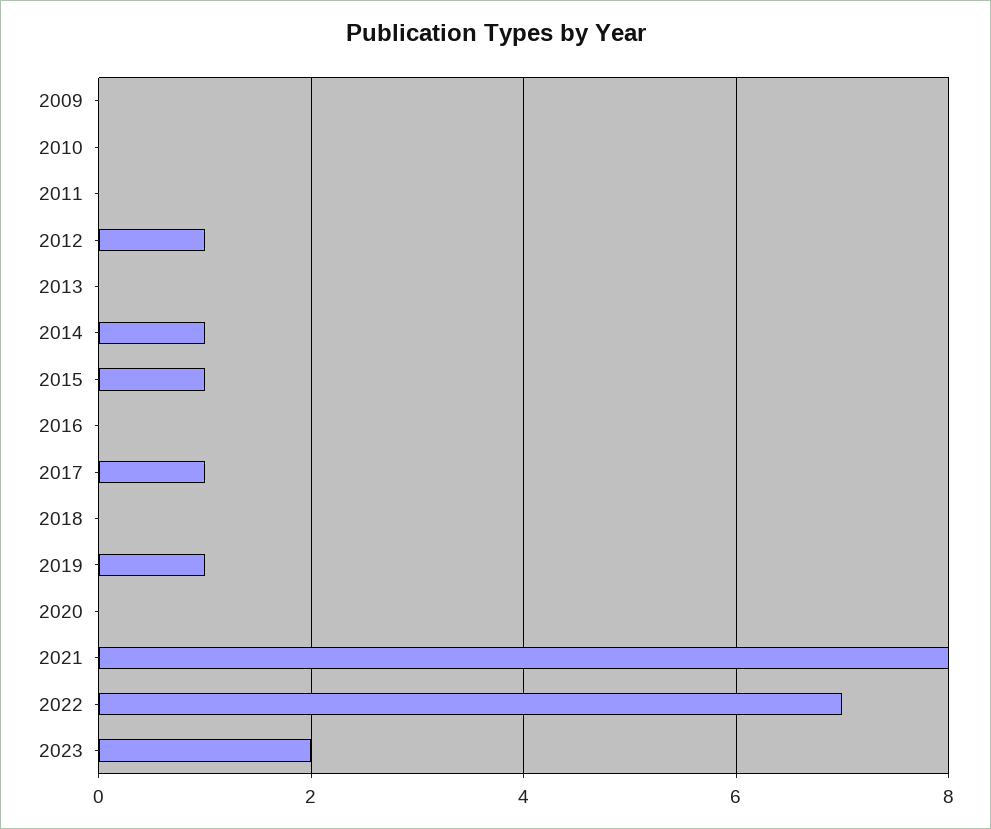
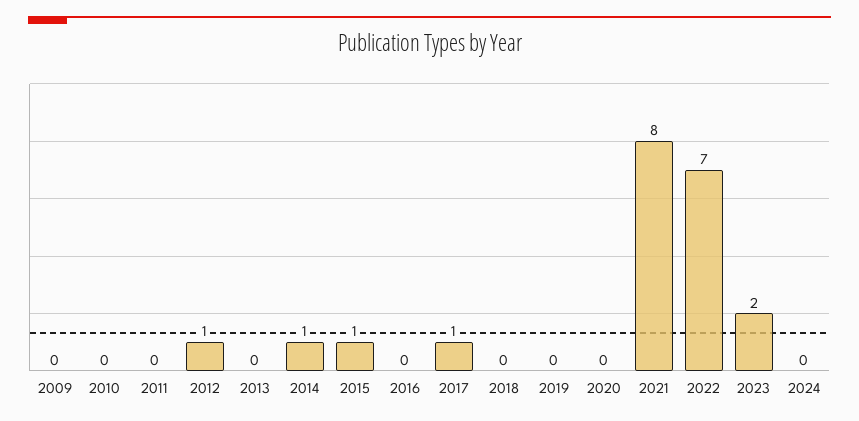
2019: 1 -> 0
2024: none -> 0

